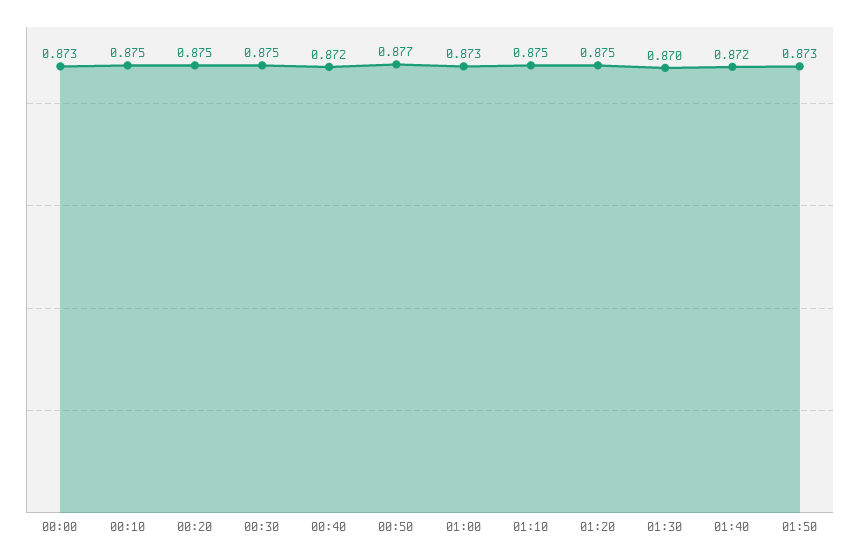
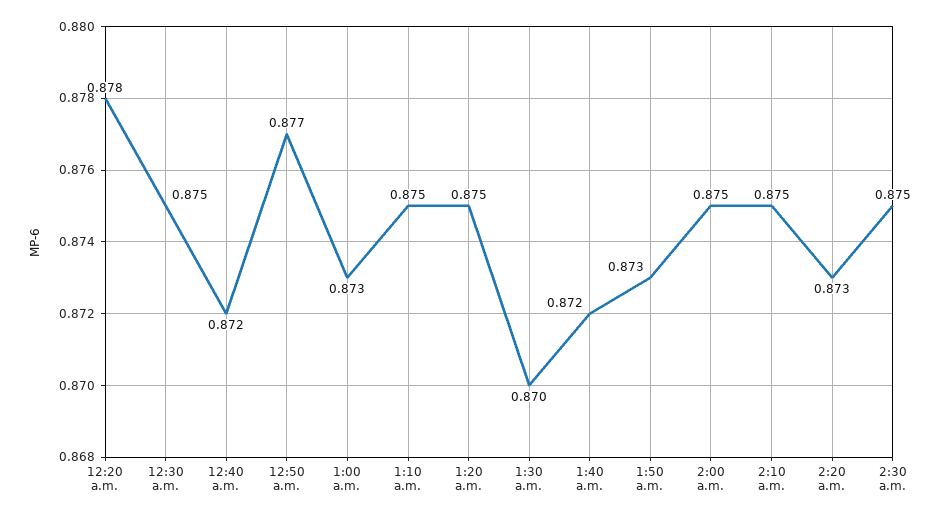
00:00: 0.873 -> none
00:10: 0.875 -> none
00:20: 0.875 -> 0.878
2:00 a.m.: none -> 0.875
2:10 a.m.: none -> 0.875
2:20 a.m.: none -> 0.873
2:30 a.m.: none -> 0.875

